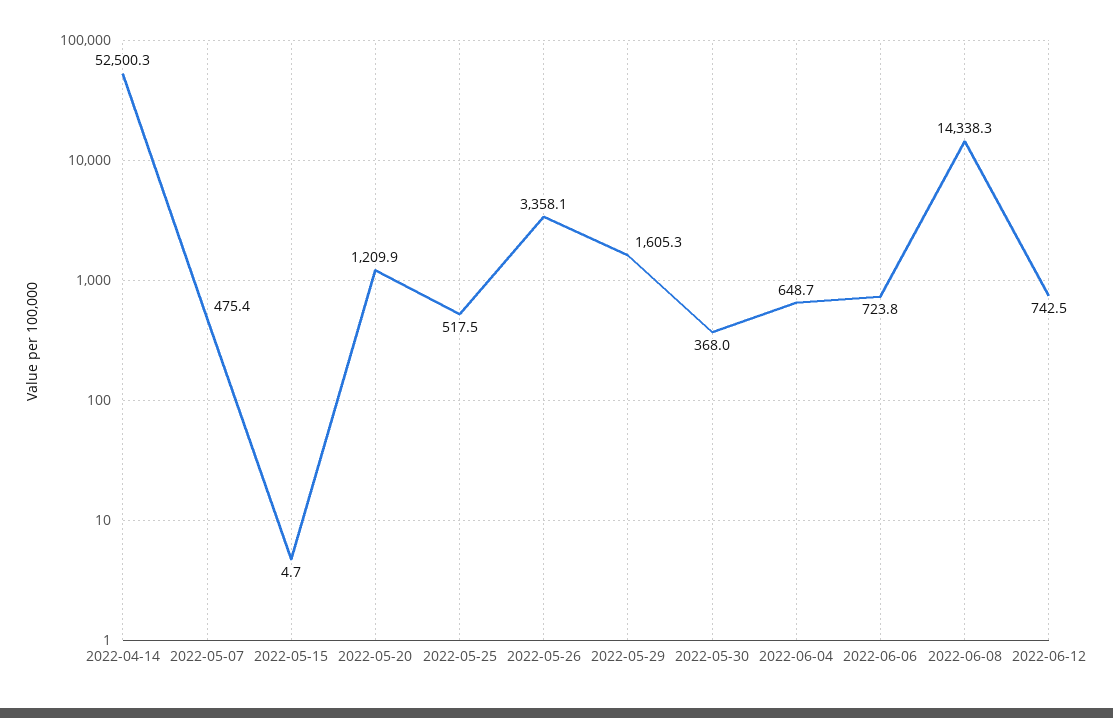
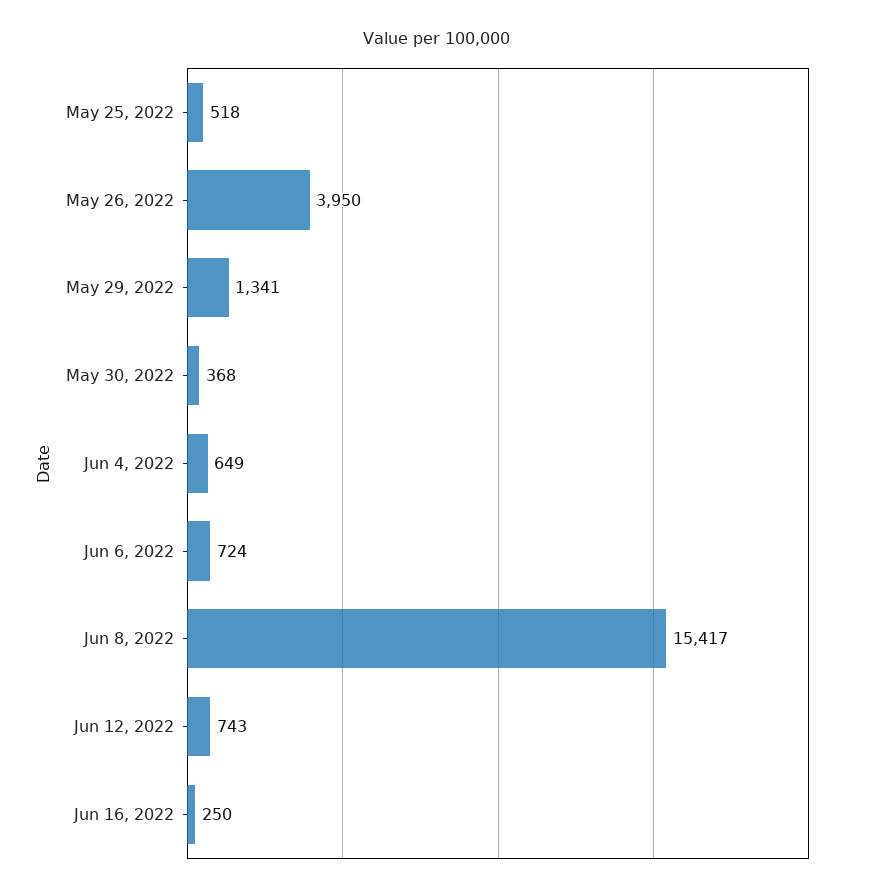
2022-04-14: 52500.3 -> none
2022-05-07: 475.4 -> none
2022-05-15: 4.7 -> none
2022-05-20: 1209.9 -> none
2022-05-26: 3358.1 -> 3950
2022-05-29: 1605.3 -> 1341
2022-06-08: 14338.3 -> 15417
Jun 16, 2022: none -> 250

